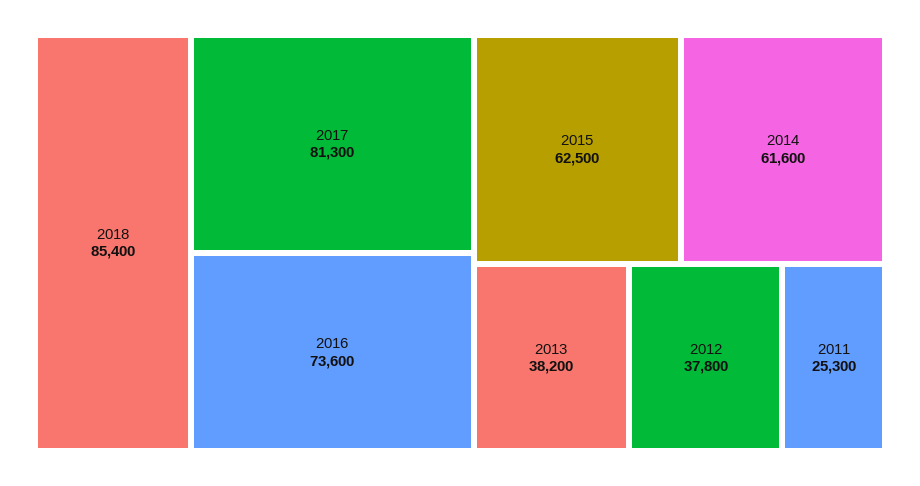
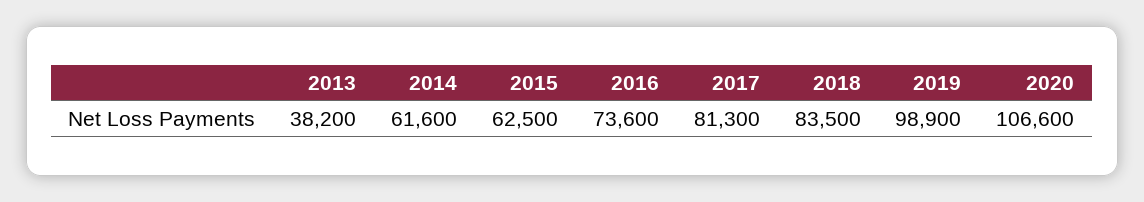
2018: 85400 -> 83500
2012: 37800 -> none
2011: 25300 -> none
2019: none -> 98900
2020: none -> 106600

